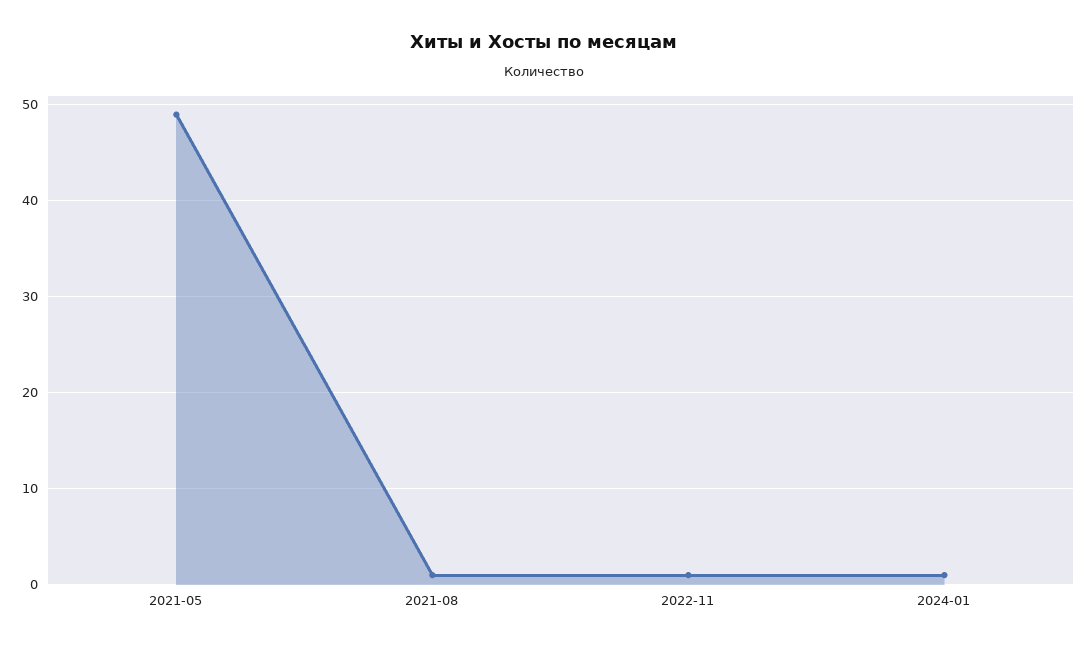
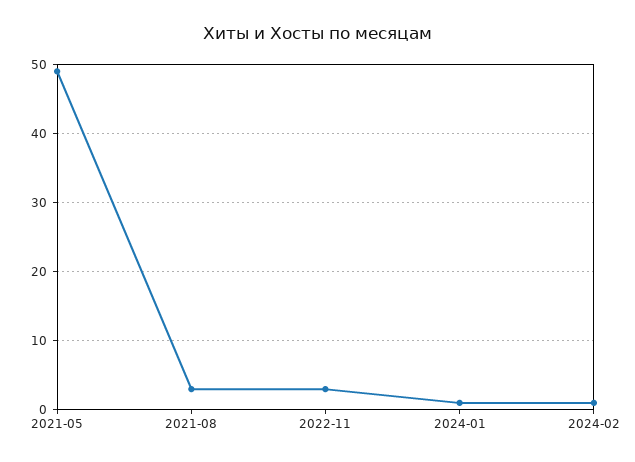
2021-08: 1 -> 3
2022-11: 1 -> 3
2024-02: none -> 1

